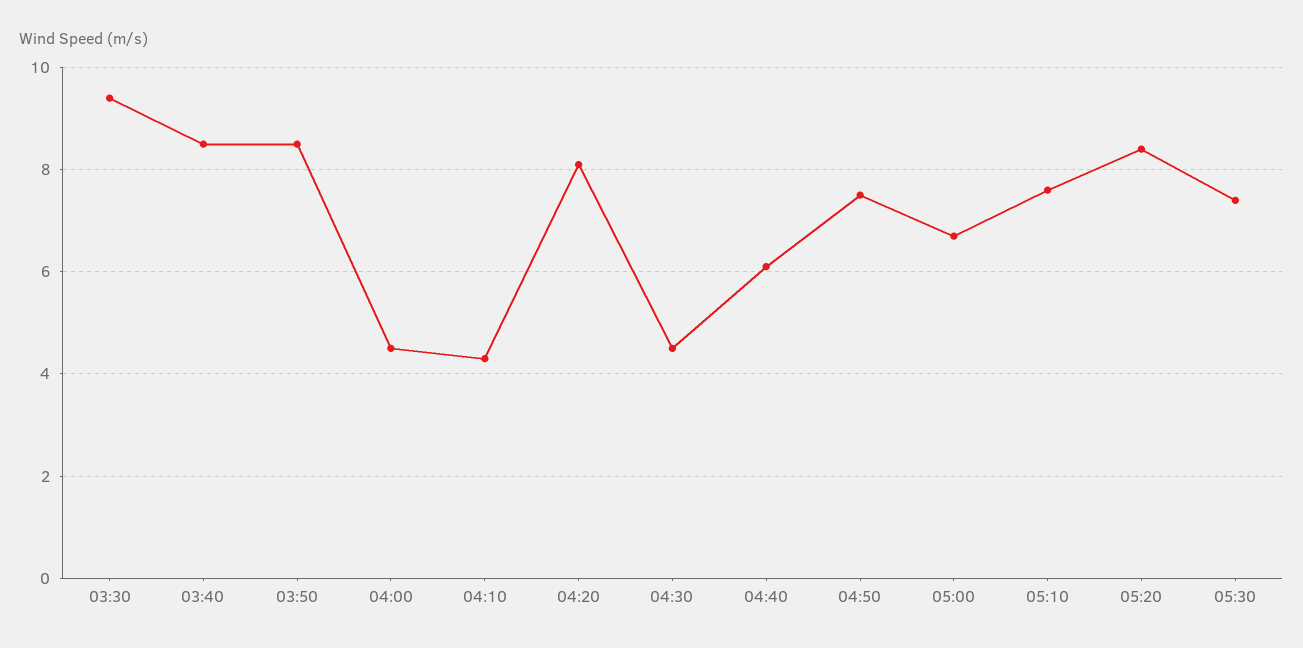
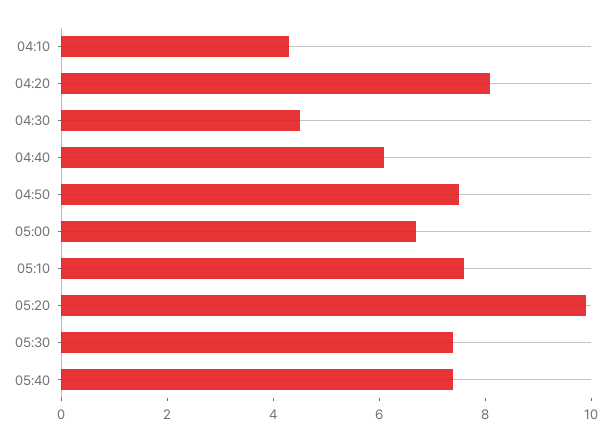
03:30: 9.5 -> none
03:40: 8.5 -> none
03:50: 8.5 -> none
04:00: 4.5 -> none
05:20: 8.5 -> 10
05:40: none -> 7.5

